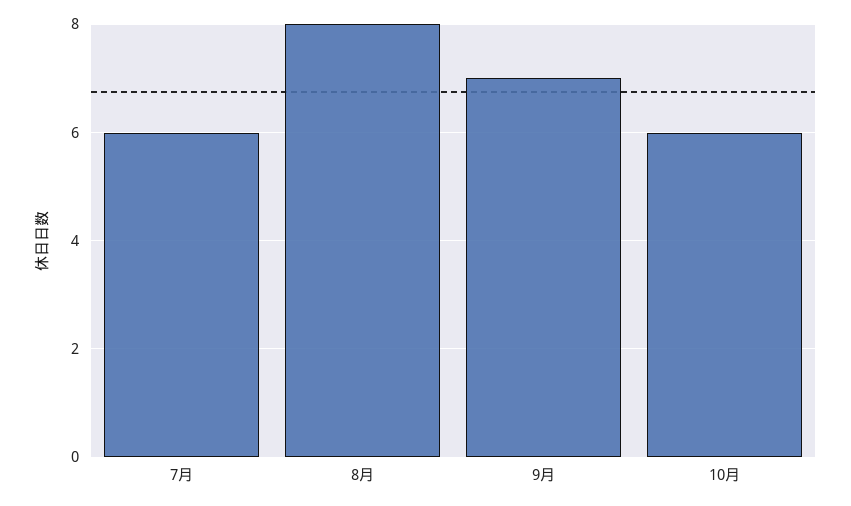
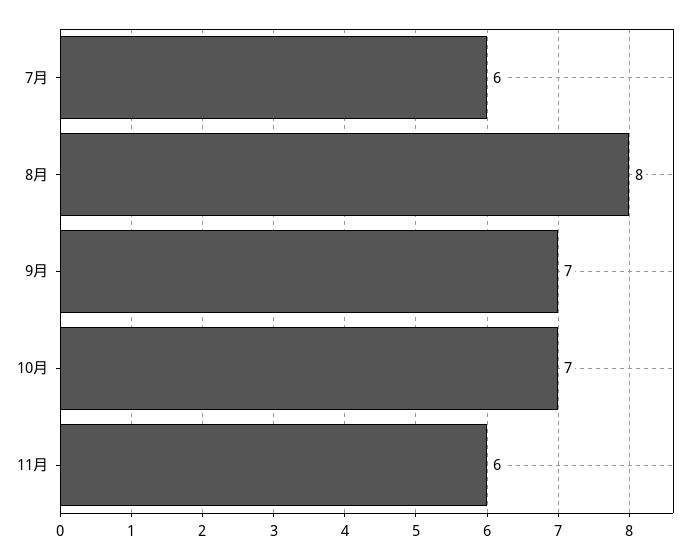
10月: 6 -> 7
11月: none -> 6

